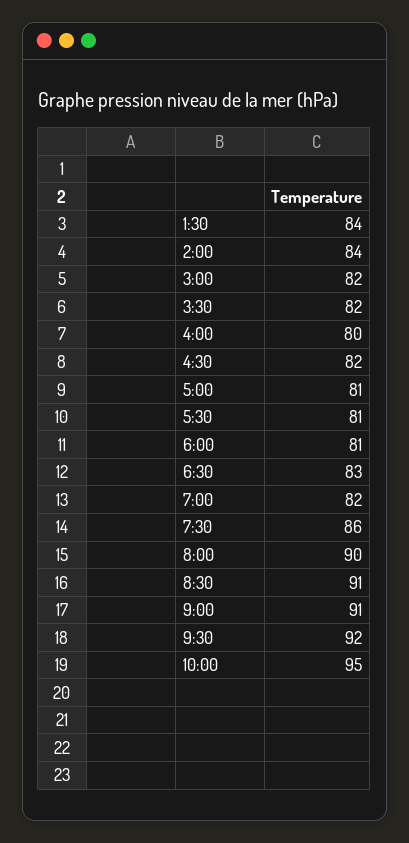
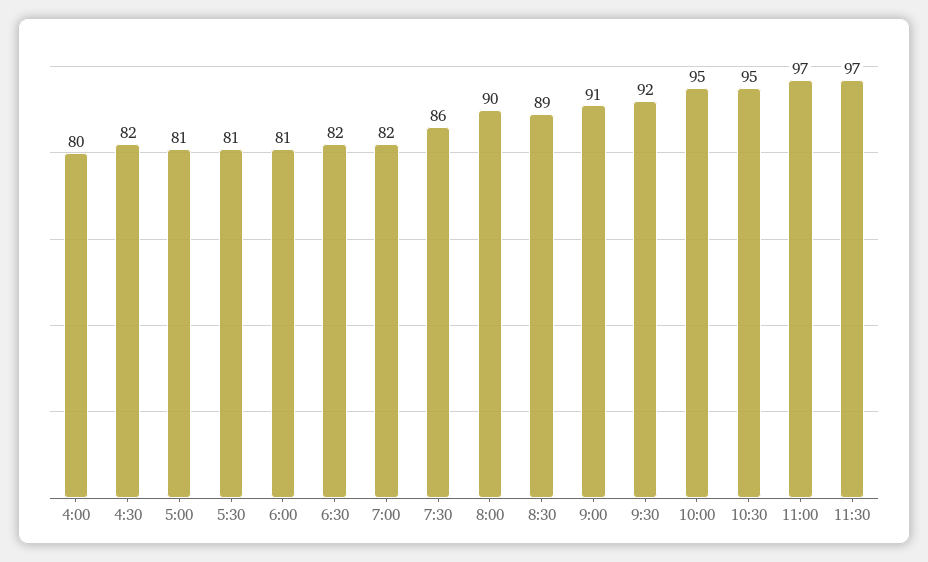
1:30: 84 -> none
2:00: 84 -> none
3:00: 82 -> none
3:30: 82 -> none
6:30: 83 -> 82
8:30: 91 -> 89
10:30: none -> 95
11:00: none -> 97
11:30: none -> 97

